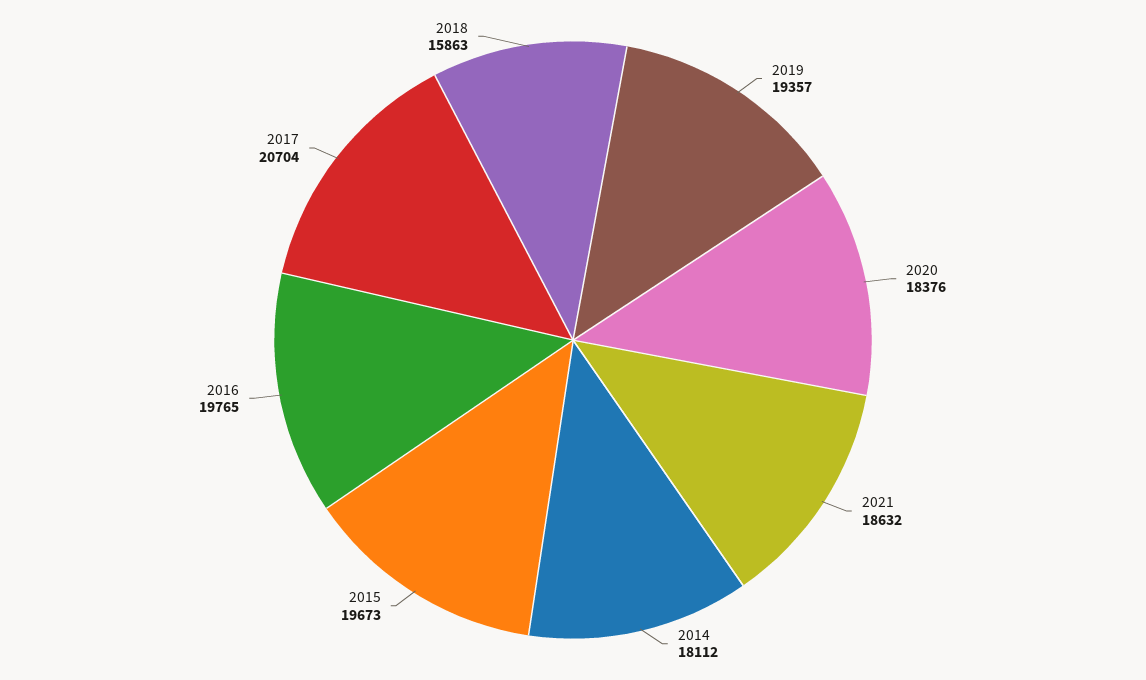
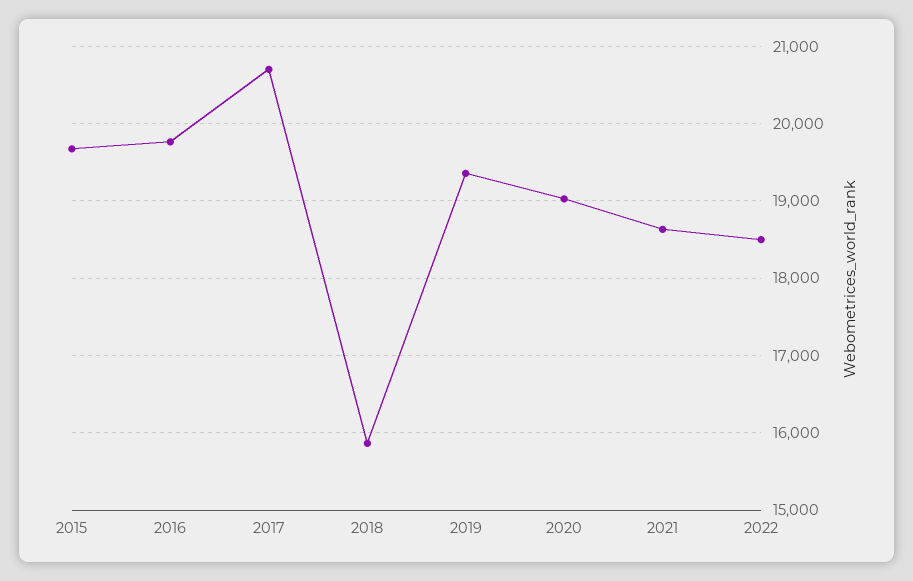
2020: 18376 -> 19000
2014: 18112 -> none
2022: none -> 18500

